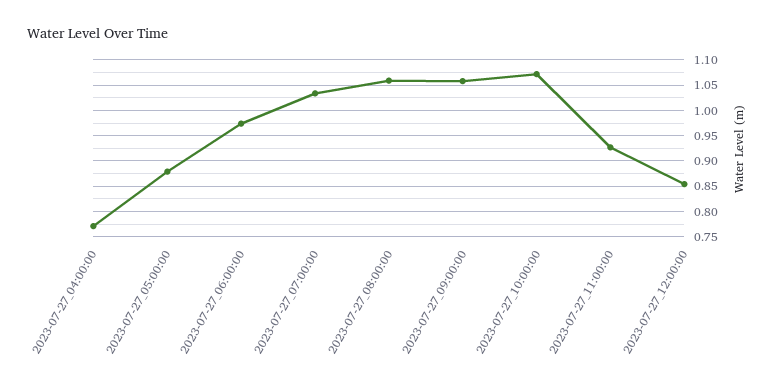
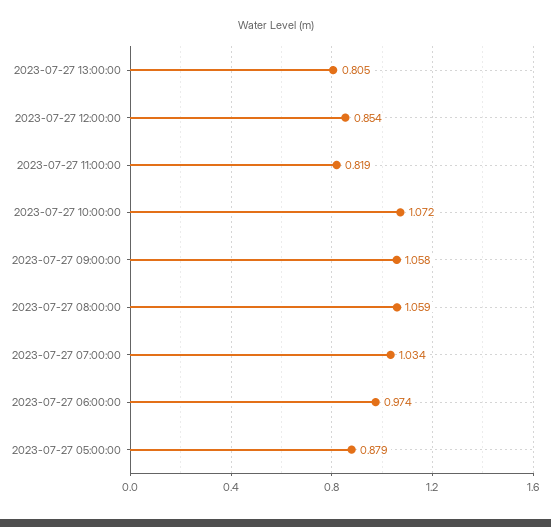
2023-07-27_04:00:00: 0.775 -> none
2023-07-27_11:00:00: 0.925 -> 0.819
2023-07-27 13:00:00: none -> 0.805

